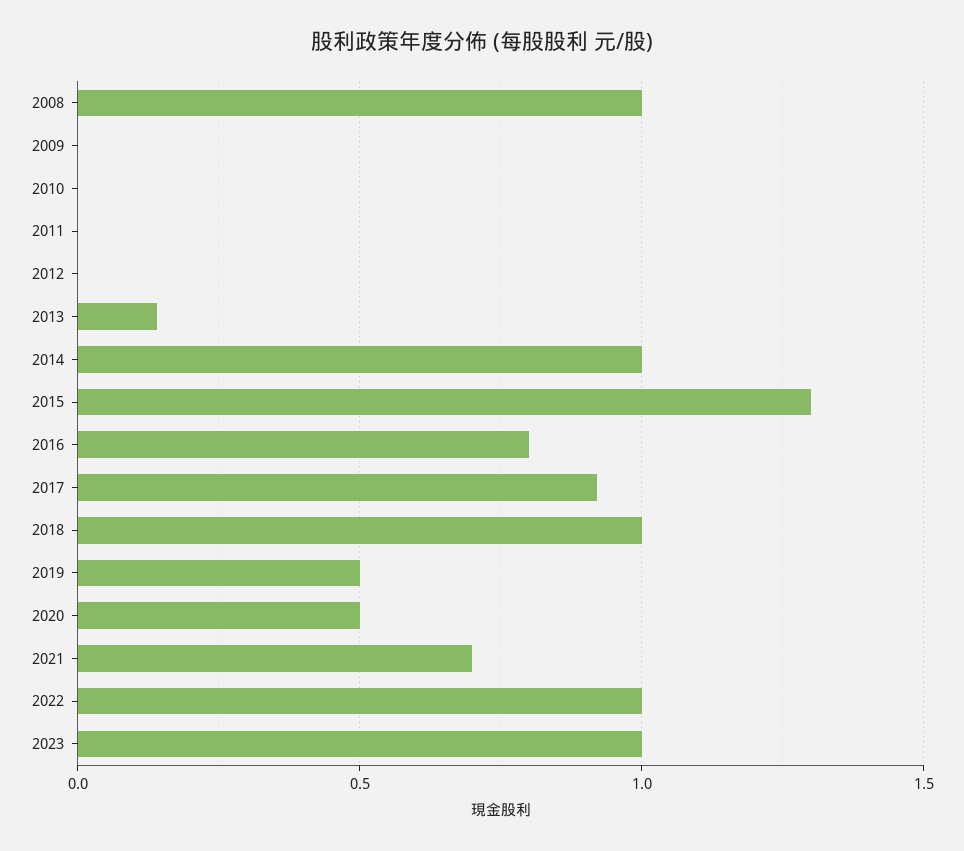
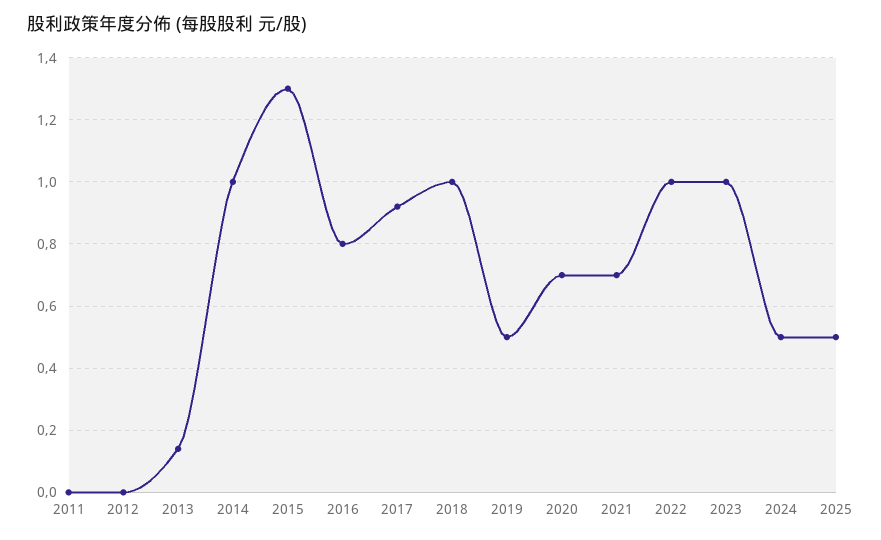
2008: 1 -> none
2009: 0 -> none
2010: 0 -> none
2020: 0.5 -> 0.7
2024: none -> 0.5
2025: none -> 0.5

